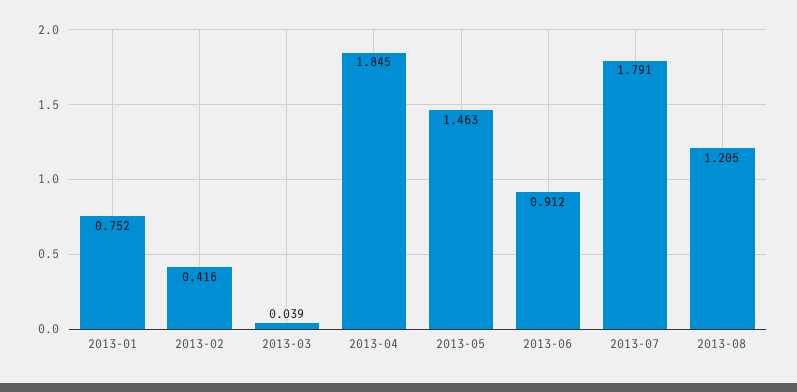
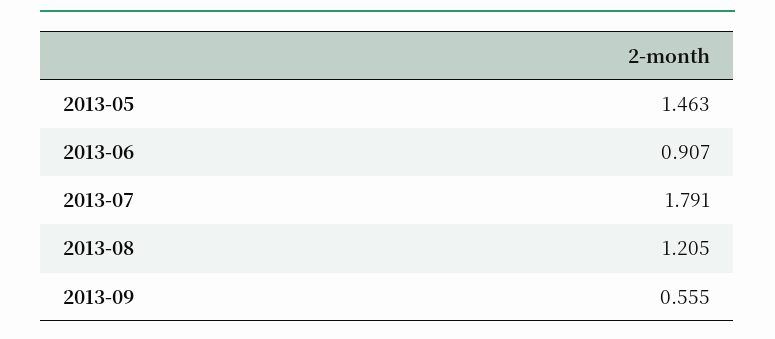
2013-01: 0.752 -> none
2013-02: 0.416 -> none
2013-03: 0.039 -> none
2013-04: 1.845 -> none
2013-06: 0.912 -> 0.907
2013-09: none -> 0.555

